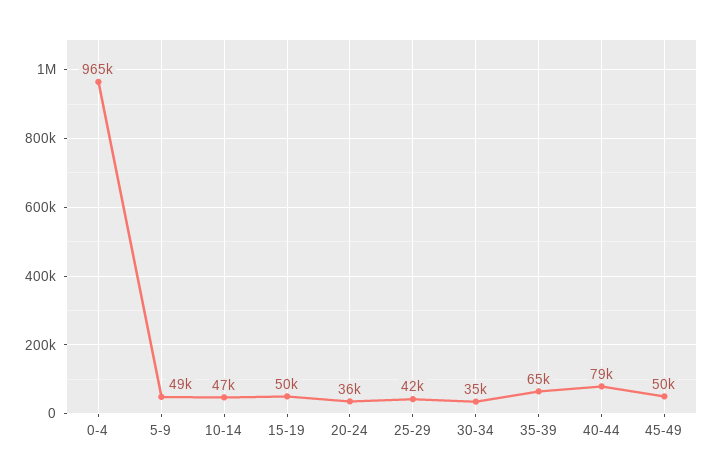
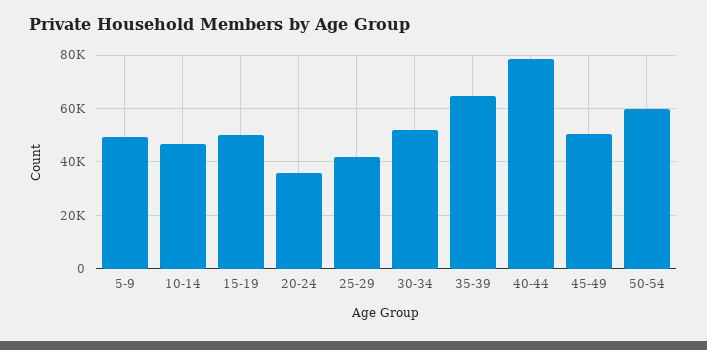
0-4: 965000 -> none
30-34: 35000 -> 52500
50-54: none -> 60000

